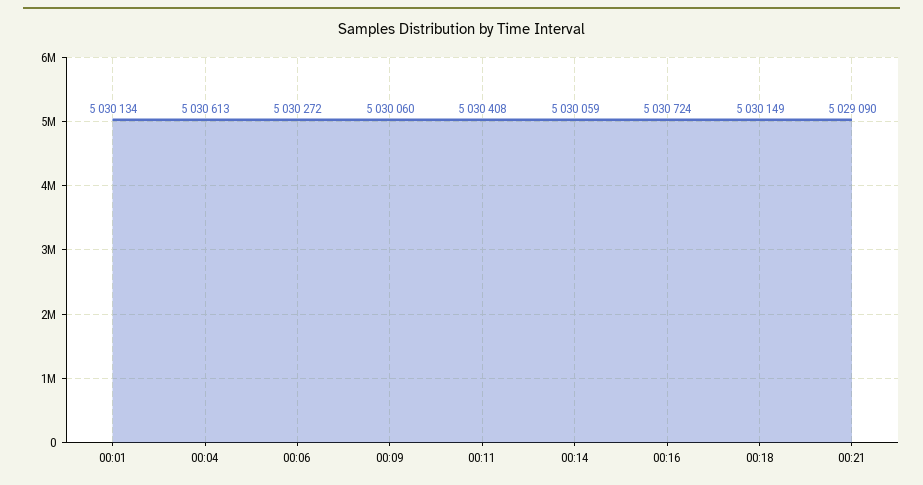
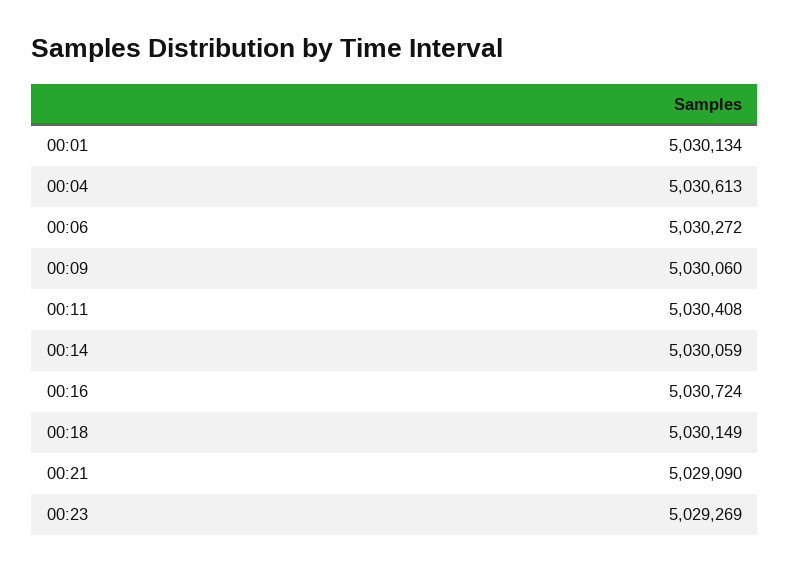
00:23: none -> 5029269

